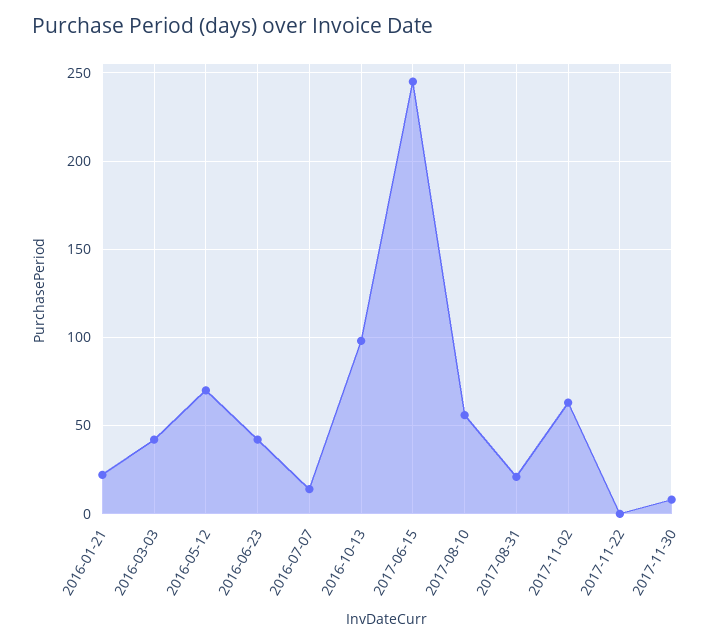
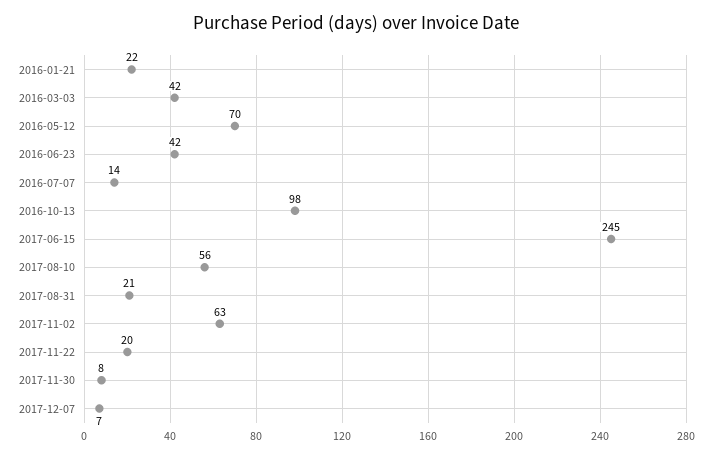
2017-11-22: 0 -> 20
2017-12-07: none -> 7

